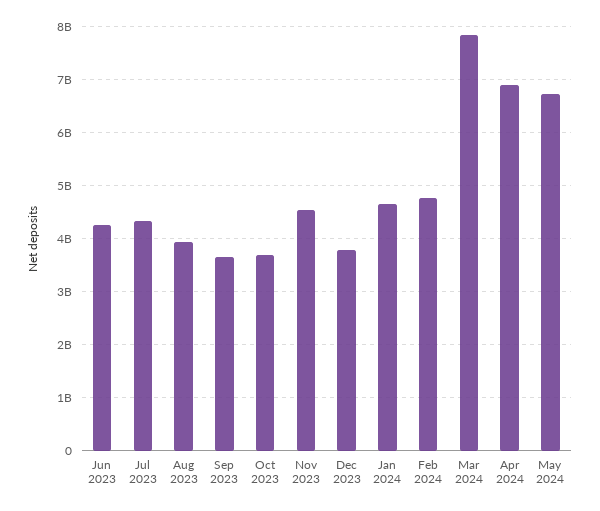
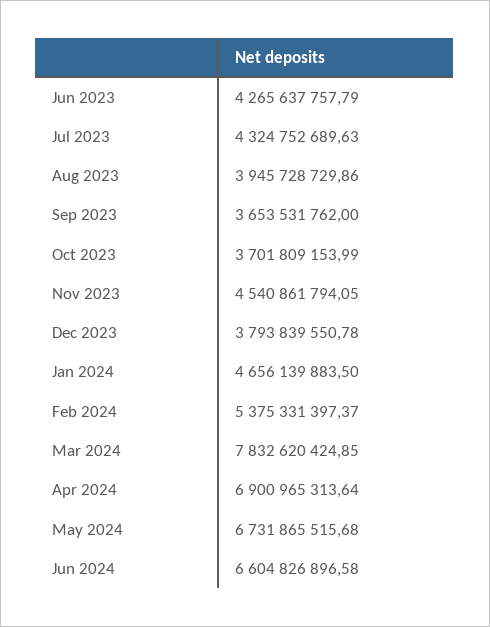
Feb 2024: 4800000000 -> 5375331397.37
Jun 2024: none -> 6604826896.58

